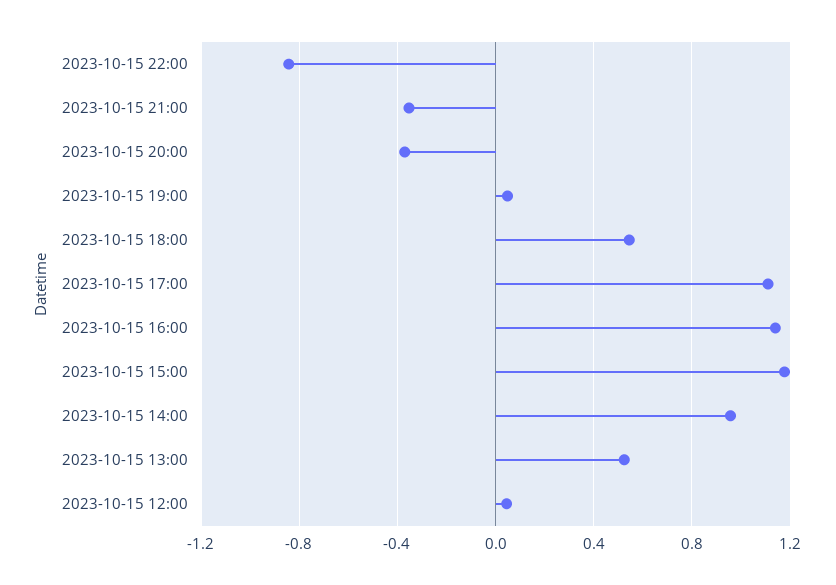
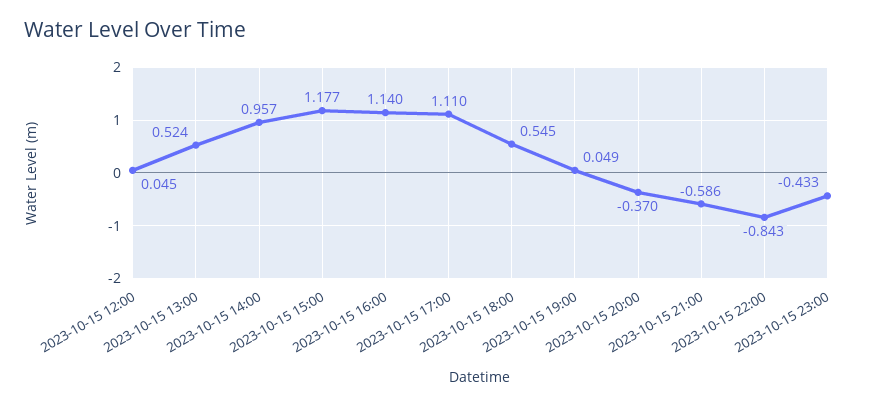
2023-10-15 21:00: -0.35 -> -0.586
2023-10-15 23:00: none -> -0.433

